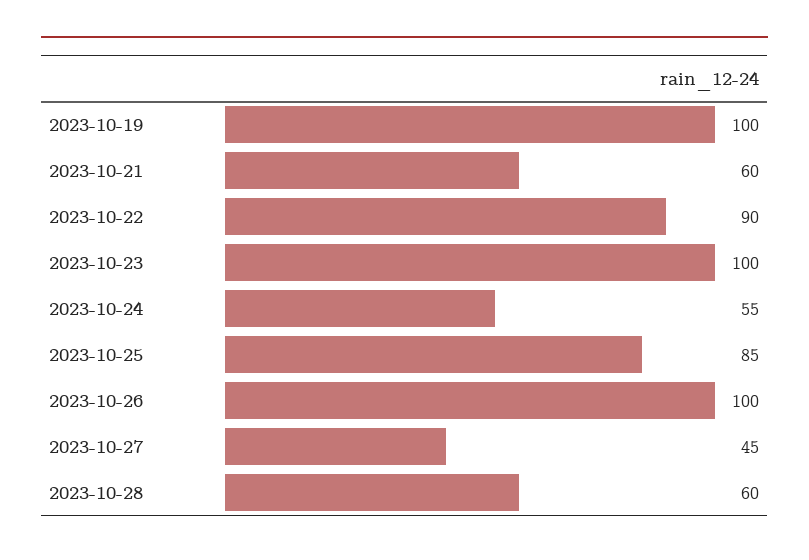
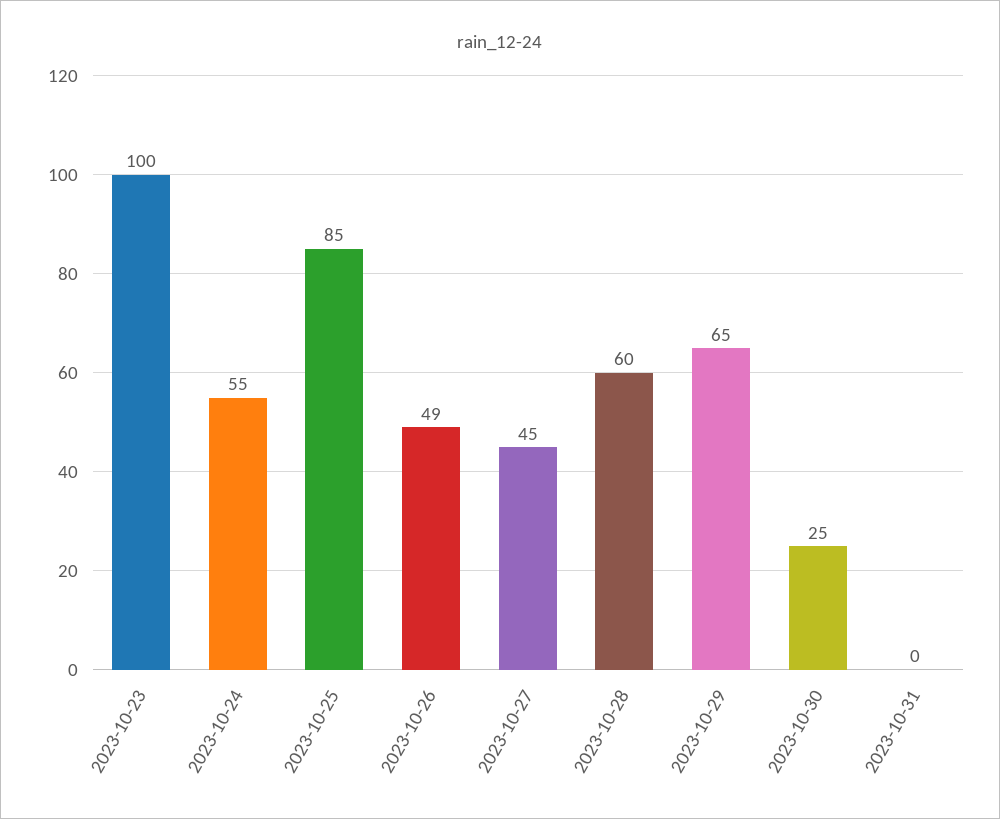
2023-10-19: 100 -> none
2023-10-21: 60 -> none
2023-10-22: 90 -> none
2023-10-26: 100 -> 49
2023-10-29: none -> 65
2023-10-30: none -> 25
2023-10-31: none -> 0

